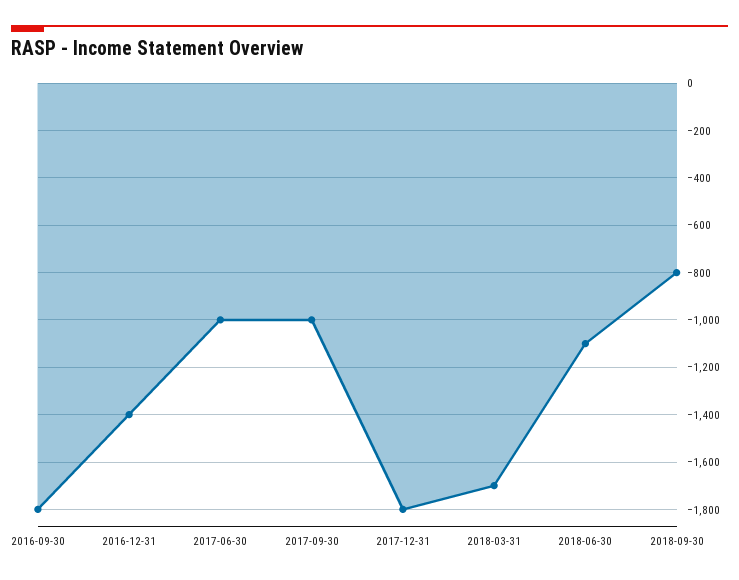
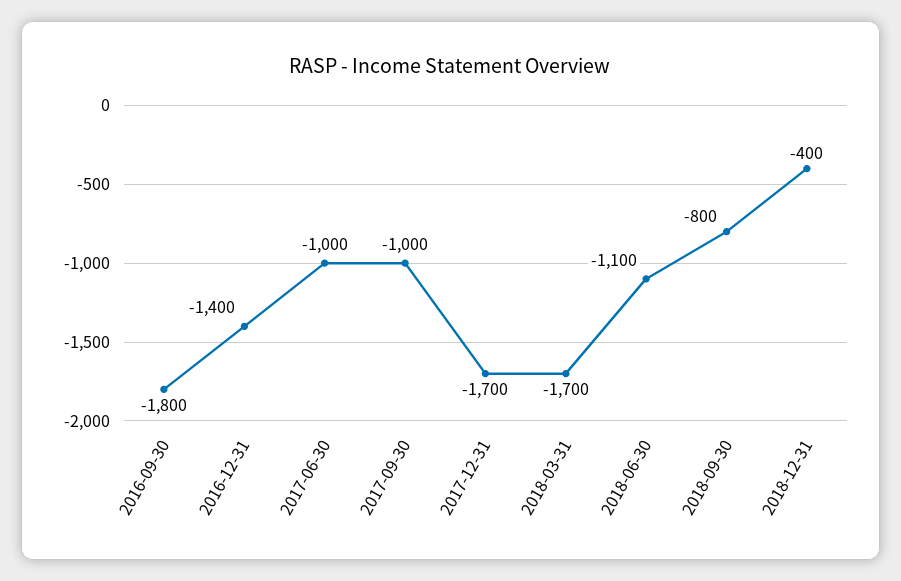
2017-12-31: -1800 -> -1700
2018-12-31: none -> -400

